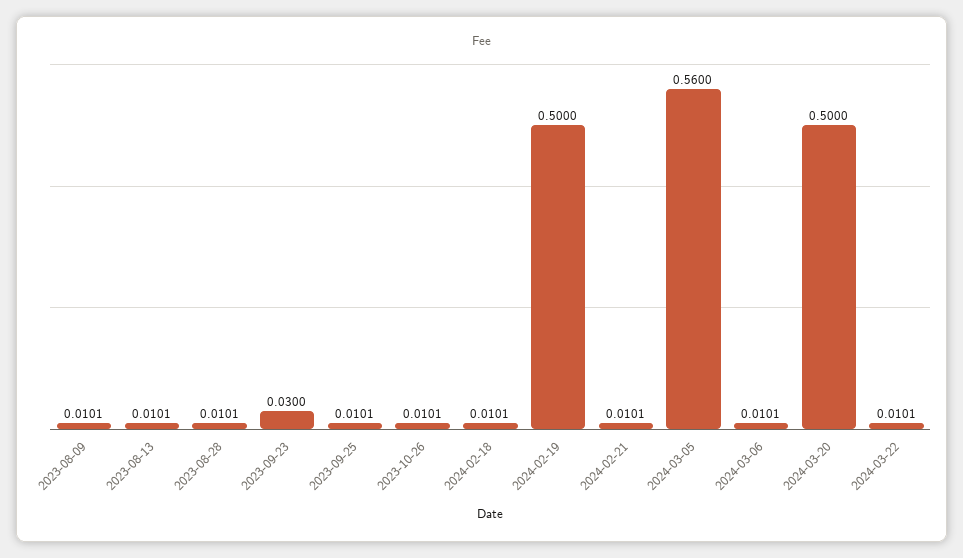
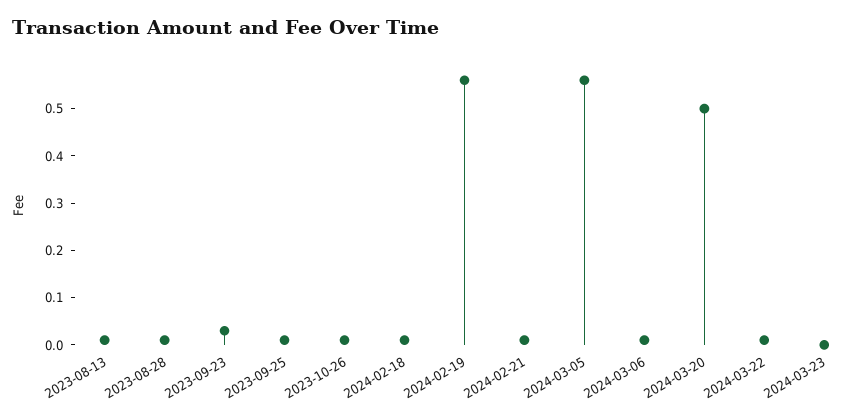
2023-08-09: 0.0101 -> none
2024-02-19: 0.5 -> 0.56
2024-03-23: none -> 0

